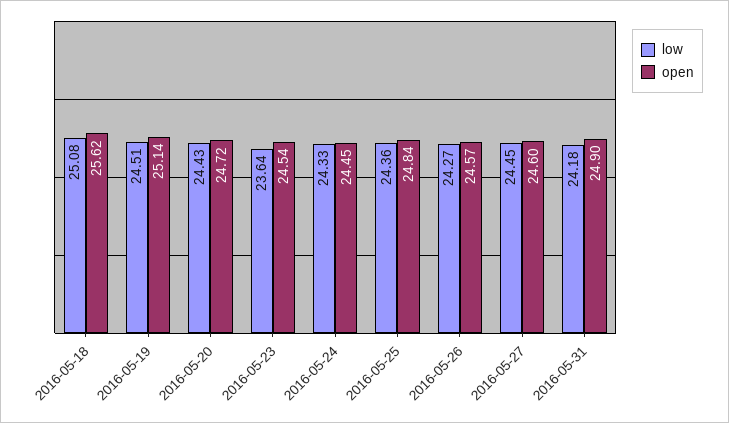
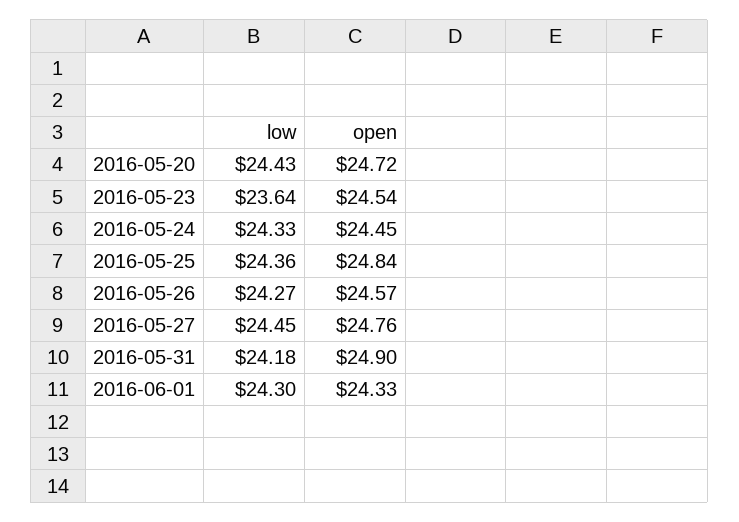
low, 2016-05-18: 25.08 -> none
open, 2016-05-18: 25.62 -> none
low, 2016-05-19: 24.51 -> none
open, 2016-05-19: 25.14 -> none
open, 2016-05-27: 24.6 -> 24.76
low, 2016-06-01: none -> 24.3
open, 2016-06-01: none -> 24.33

